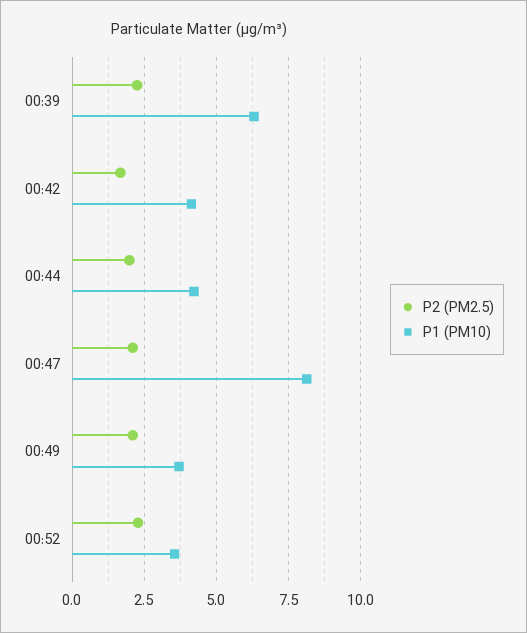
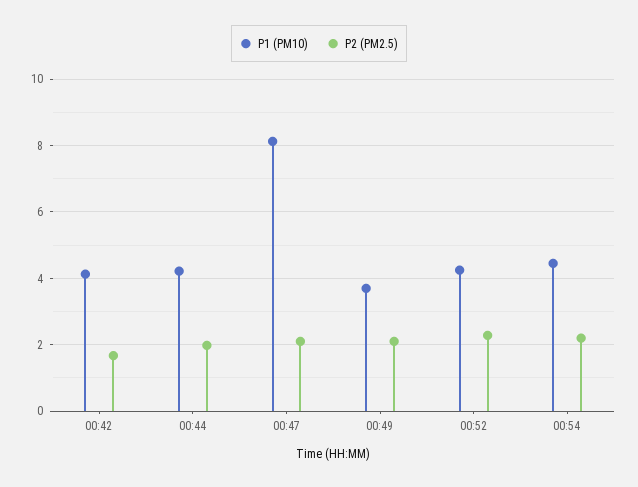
P2 (PM2.5), 00:39: 2.25 -> none
P1 (PM10), 00:39: 6.25 -> none
P1 (PM10), 00:52: 3.5 -> 4.2
P1 (PM10), 00:54: none -> 4.4
P2 (PM2.5), 00:54: none -> 2.2

